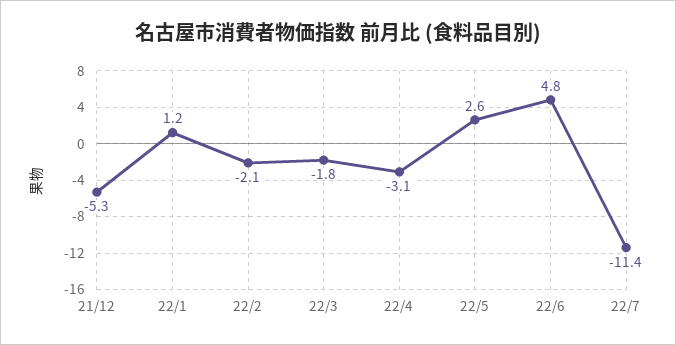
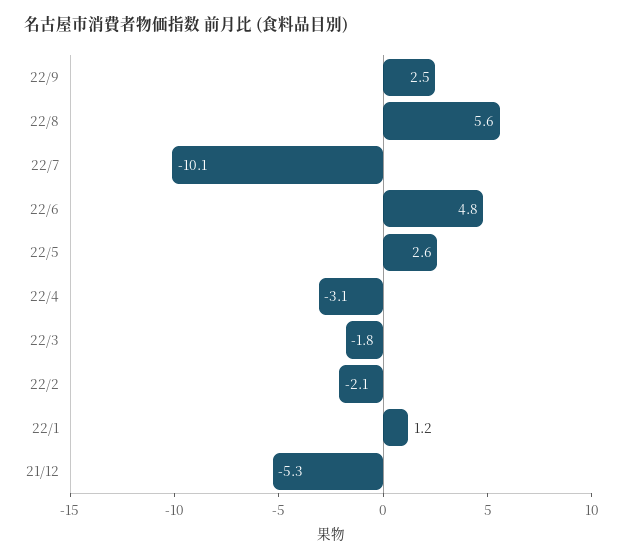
22/7: -11.4 -> -10.1
22/9: none -> 2.5
22/8: none -> 5.6

